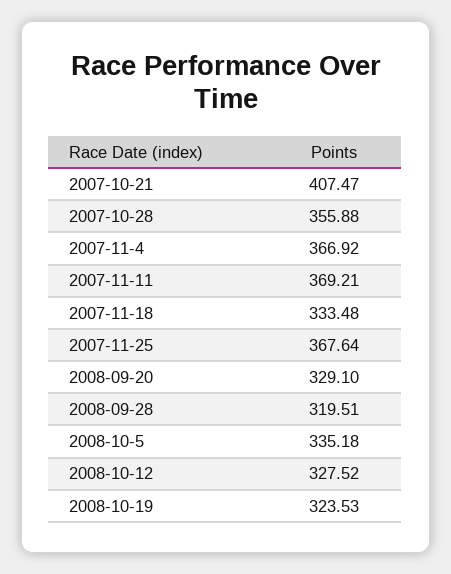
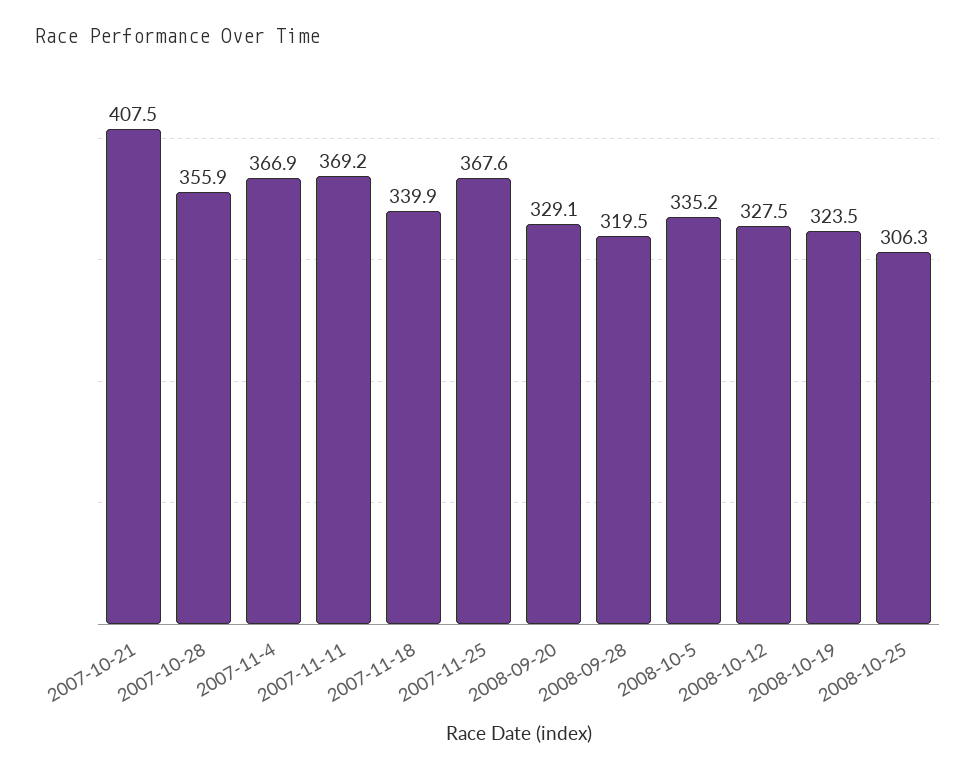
2007-11-18: 333.48 -> 339.9
2008-10-25: none -> 306.3

